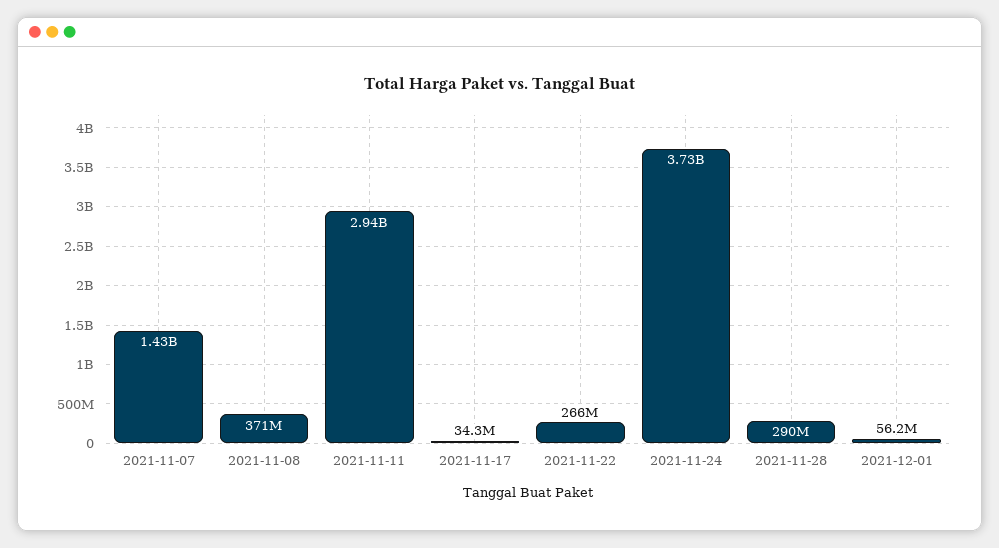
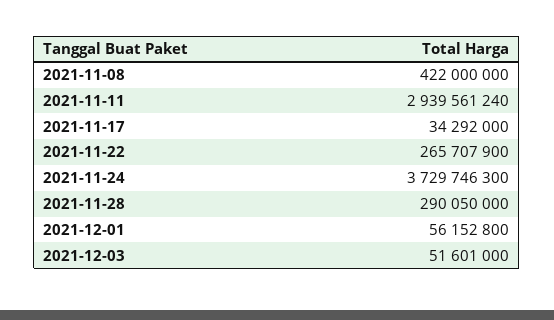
2021-11-07: 1430000000 -> none
2021-11-08: 371000000 -> 422000000
2021-12-03: none -> 51601000

